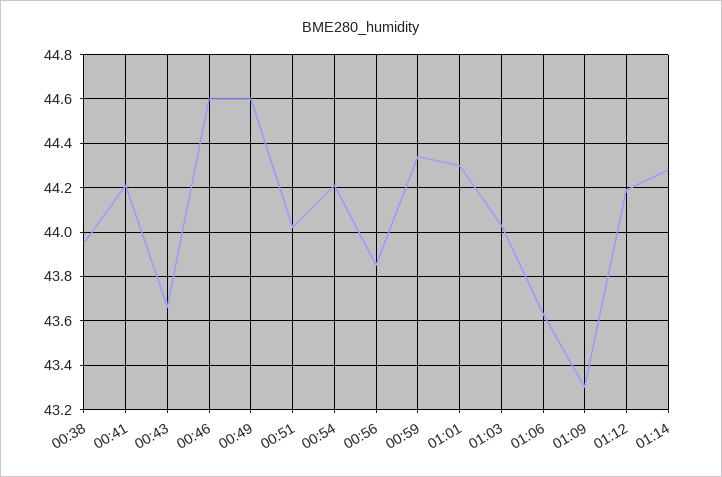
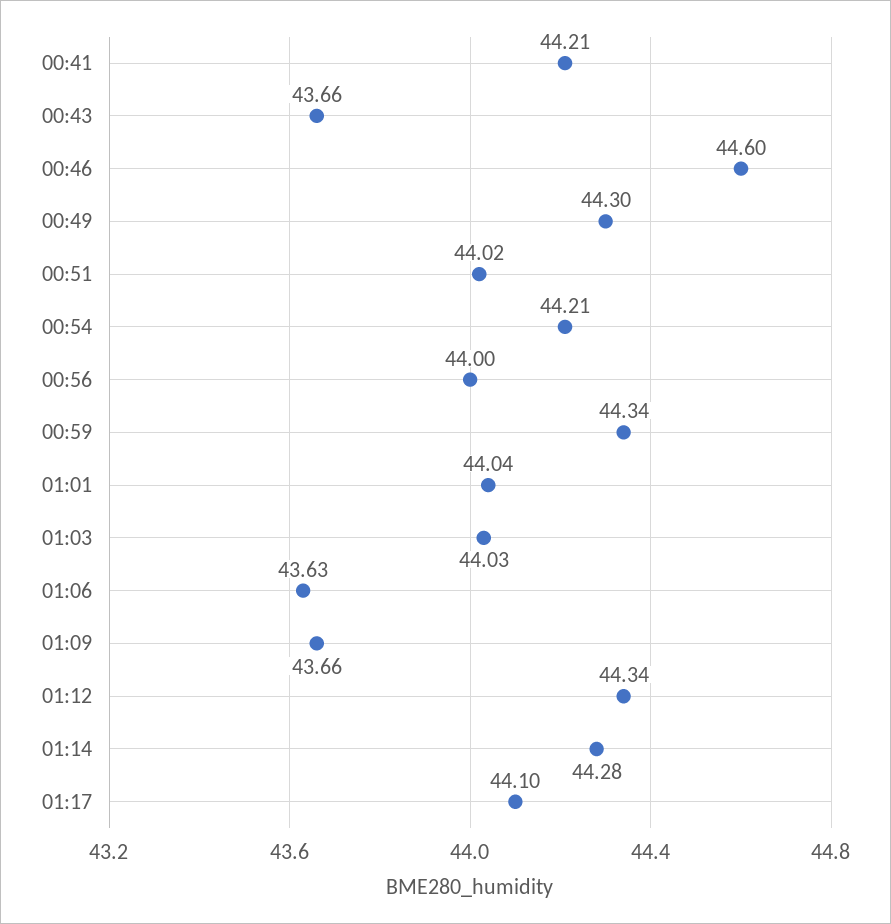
00:38: 43.95 -> none
00:49: 44.6 -> 44.3
00:56: 43.85 -> 44
01:01: 44.3 -> 44.04
01:09: 43.3 -> 43.66
01:12: 44.2 -> 44.34
01:17: none -> 44.1

